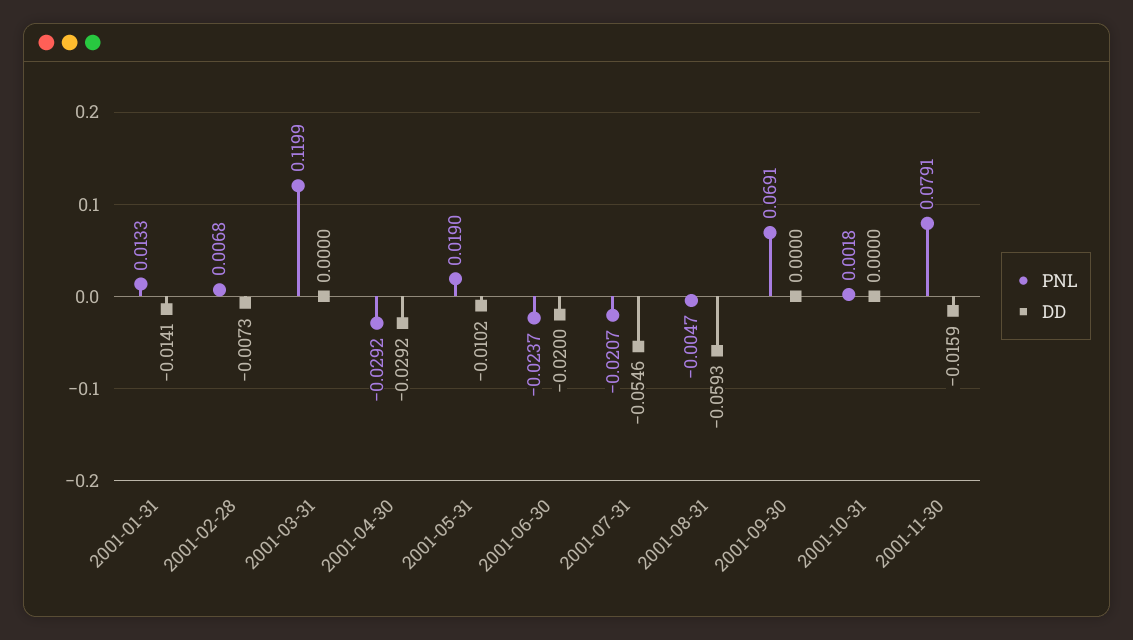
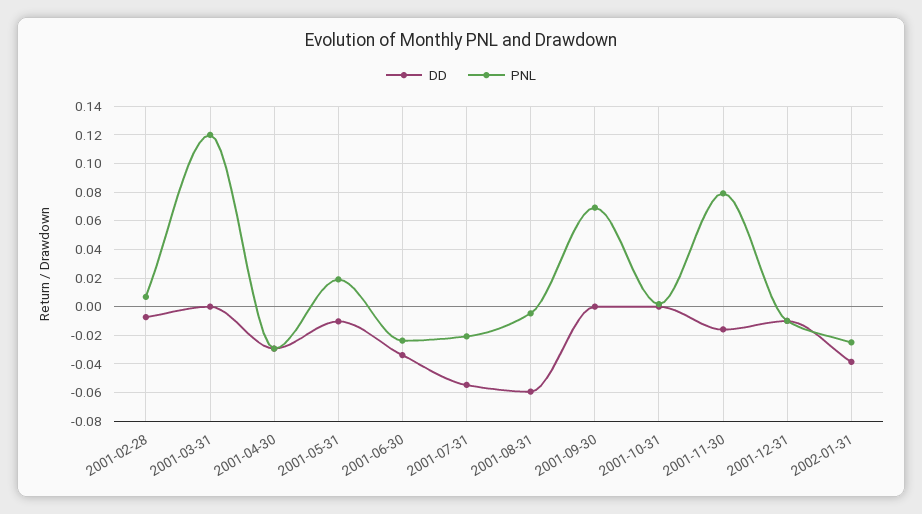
PNL, 2001-01-31: 0.0133 -> none
DD, 2001-01-31: -0.0141 -> none
DD, 2001-06-30: -0.02 -> -0.035
DD, 2001-12-31: none -> -0.01
PNL, 2001-12-31: none -> -0.01
DD, 2002-01-31: none -> -0.04
PNL, 2002-01-31: none -> -0.025

